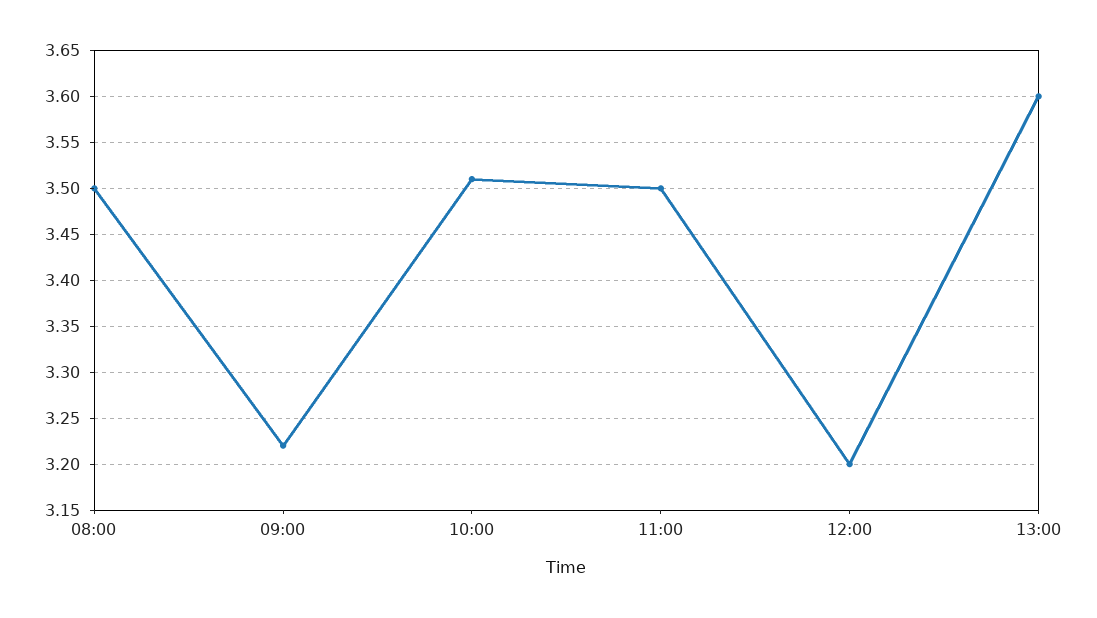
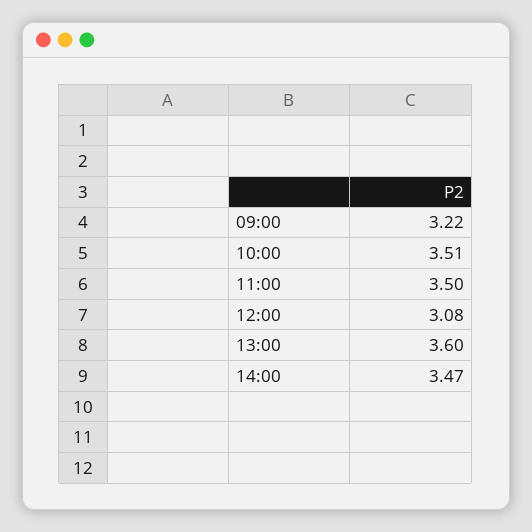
08:00: 3.5 -> none
12:00: 3.2 -> 3.08
14:00: none -> 3.47

